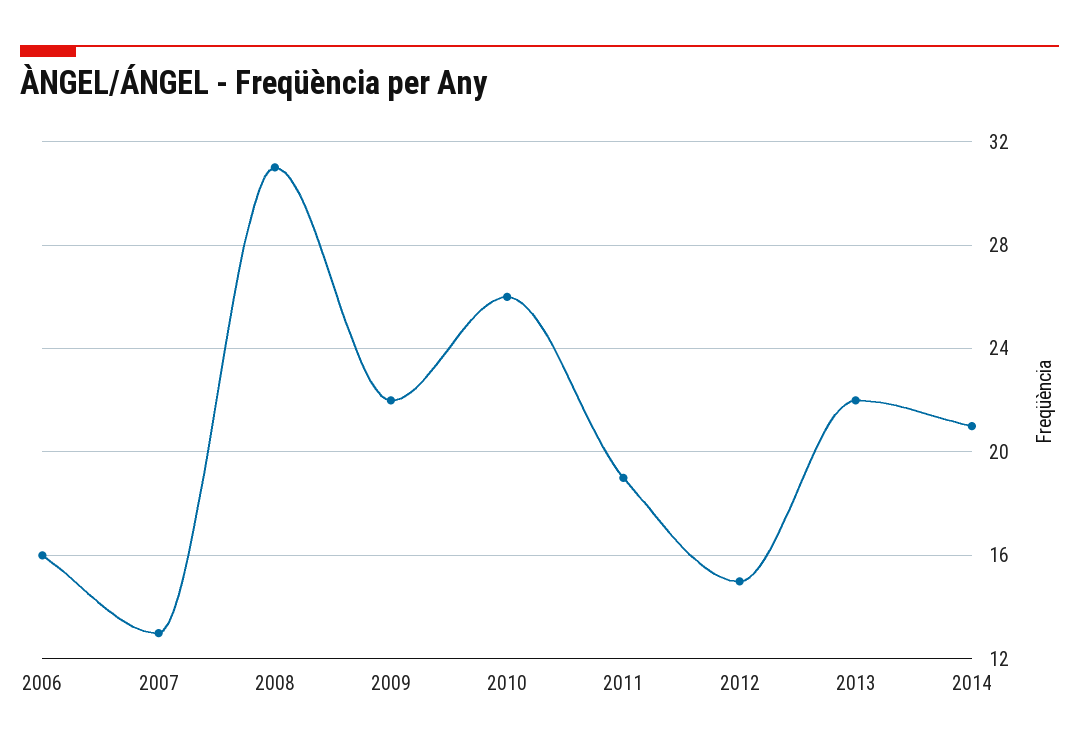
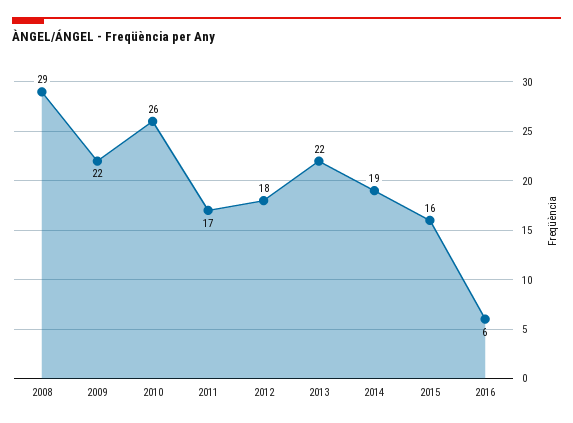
2006: 16 -> none
2007: 13 -> none
2008: 31 -> 29
2011: 19 -> 17
2012: 15 -> 18
2014: 21 -> 19
2015: none -> 16
2016: none -> 6

